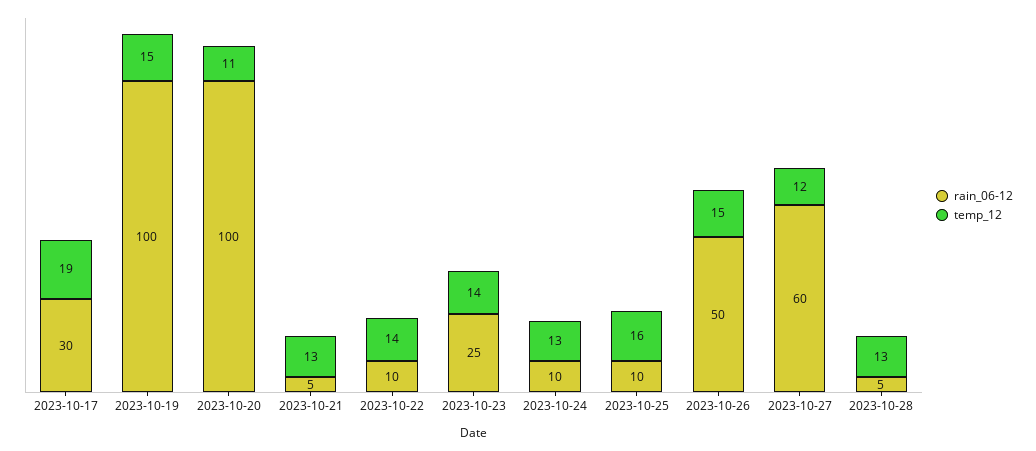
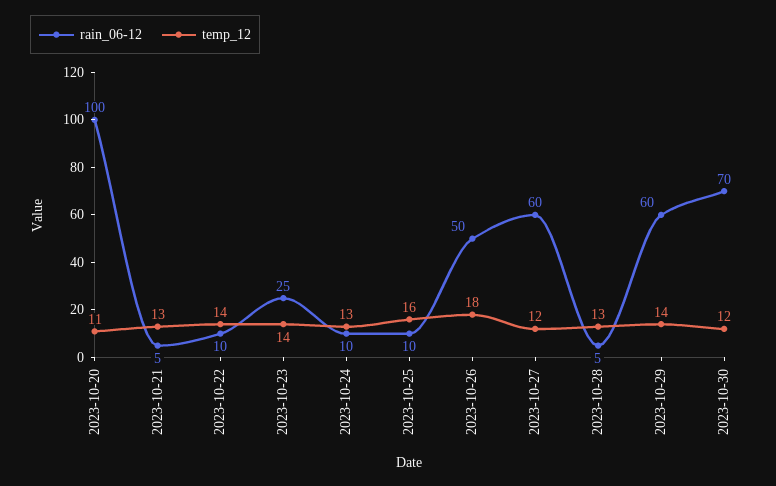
rain_06-12, 2023-10-17: 30 -> none
temp_12, 2023-10-17: 19 -> none
rain_06-12, 2023-10-19: 100 -> none
temp_12, 2023-10-19: 15 -> none
temp_12, 2023-10-26: 15 -> 18
rain_06-12, 2023-10-29: none -> 60
temp_12, 2023-10-29: none -> 14
rain_06-12, 2023-10-30: none -> 70
temp_12, 2023-10-30: none -> 12

